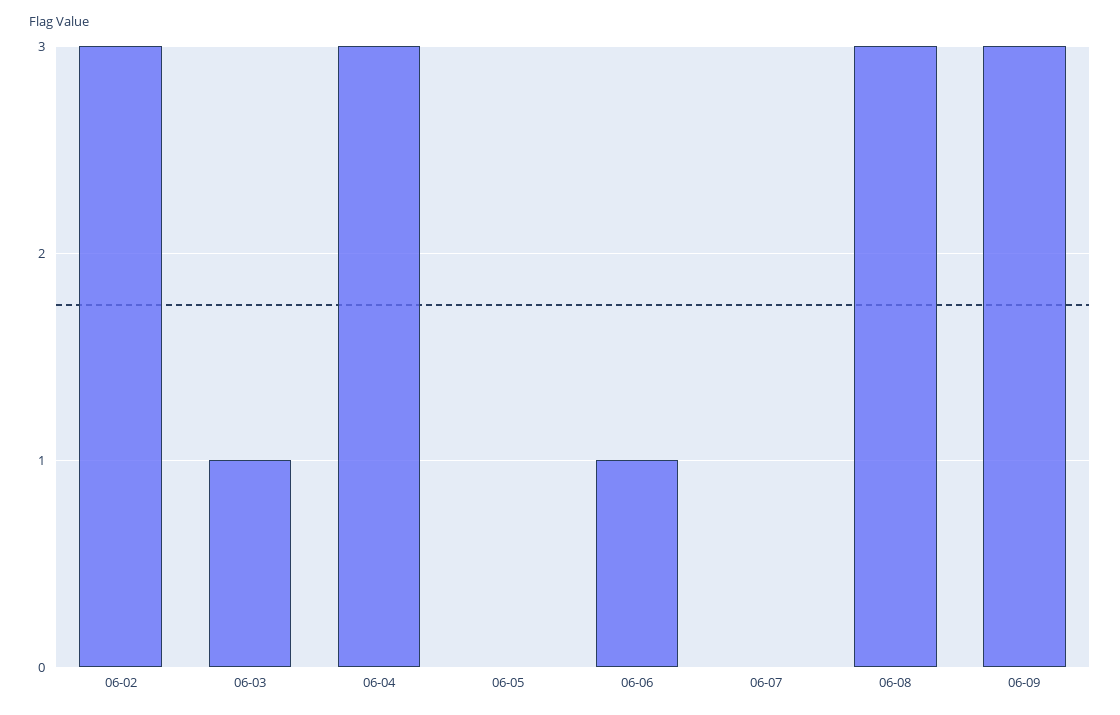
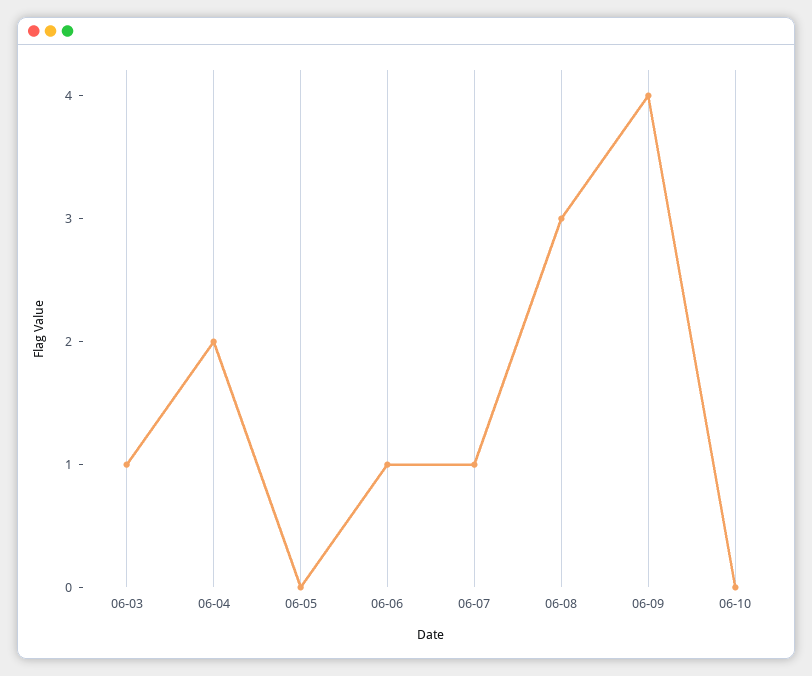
06-02: 3 -> none
06-04: 3 -> 2
06-07: 0 -> 1
06-09: 3 -> 4
06-10: none -> 0

